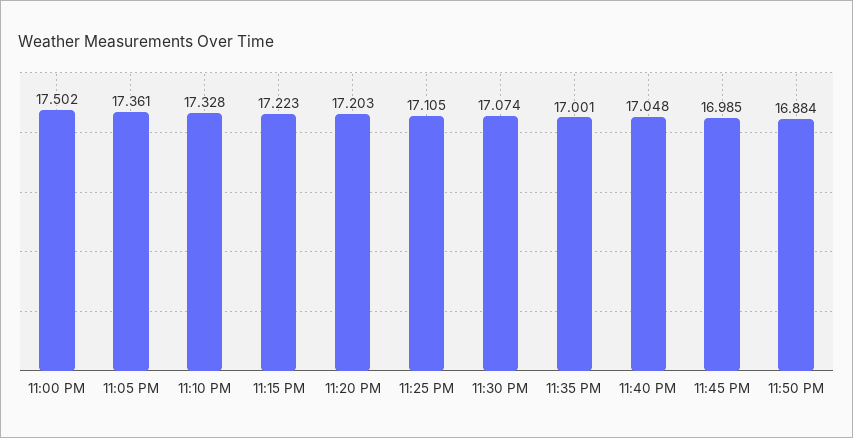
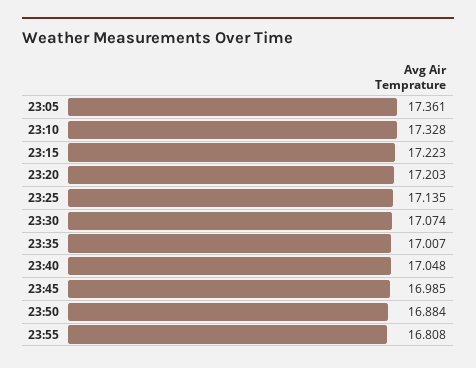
11:00 PM: 17.502 -> none
11:25 PM: 17.105 -> 17.135
11:35 PM: 17.001 -> 17.007
23:55: none -> 16.808

